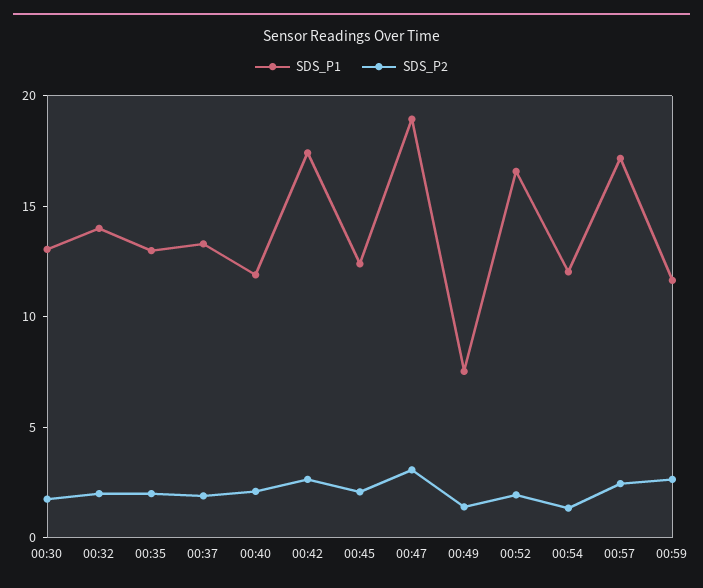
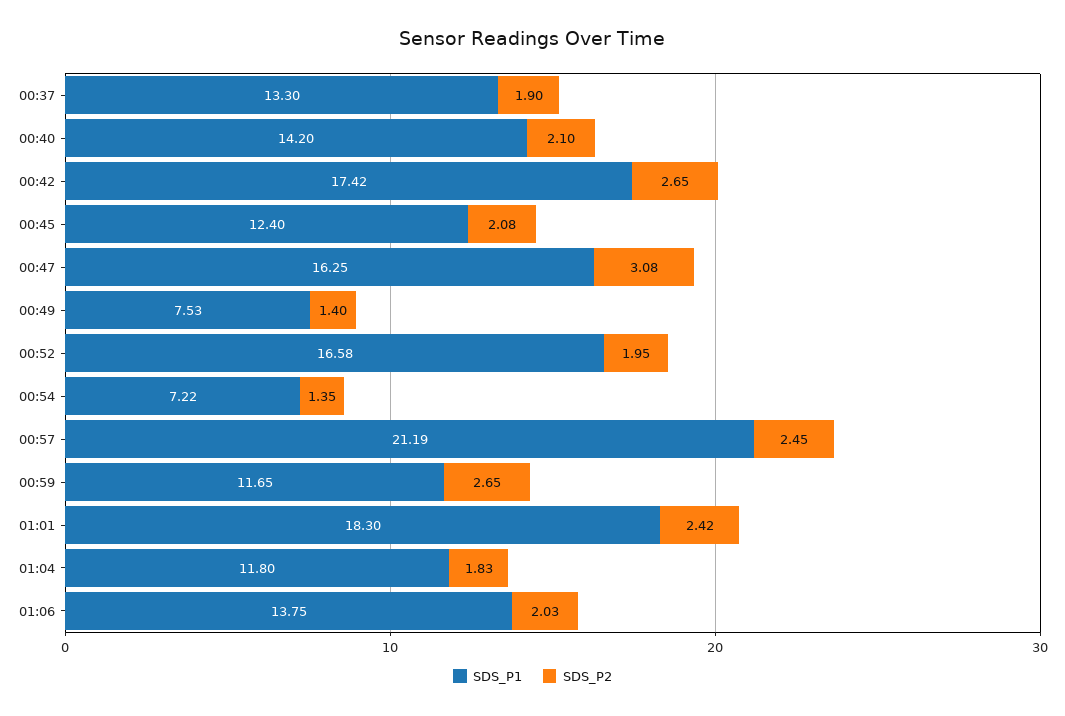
SDS_P1, 00:30: 13 -> none
SDS_P2, 00:30: 2 -> none
SDS_P1, 00:32: 14 -> none
SDS_P2, 00:32: 2 -> none
SDS_P1, 00:35: 13 -> none
SDS_P2, 00:35: 2 -> none
SDS_P1, 00:40: 12 -> 14.2
SDS_P1, 00:47: 19 -> 16.25
SDS_P1, 00:54: 12 -> 7.22
SDS_P1, 00:57: 17 -> 21.19
SDS_P1, 01:01: none -> 18.3
SDS_P2, 01:01: none -> 2.42
SDS_P1, 01:04: none -> 11.8
SDS_P2, 01:04: none -> 1.83
SDS_P1, 01:06: none -> 13.75
SDS_P2, 01:06: none -> 2.03

